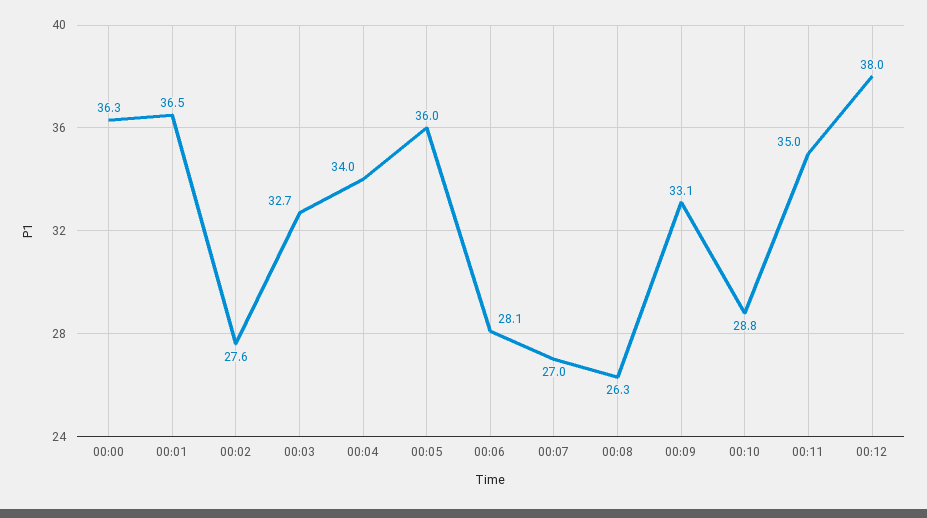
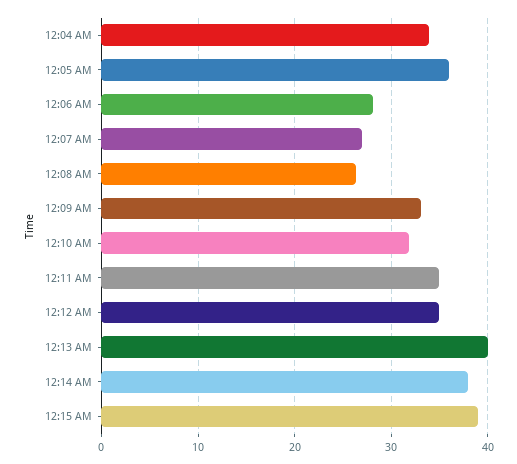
00:00: 36.3 -> none
00:01: 36.5 -> none
00:02: 27.6 -> none
00:03: 32.7 -> none
00:10: 28.8 -> 32
00:12: 38 -> 35
12:13 AM: none -> 40
12:14 AM: none -> 38
12:15 AM: none -> 39

